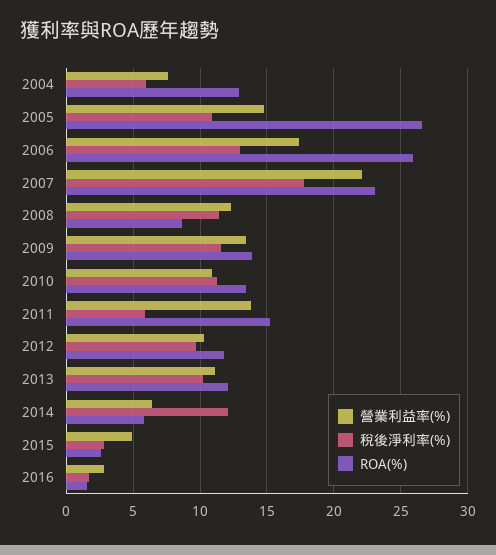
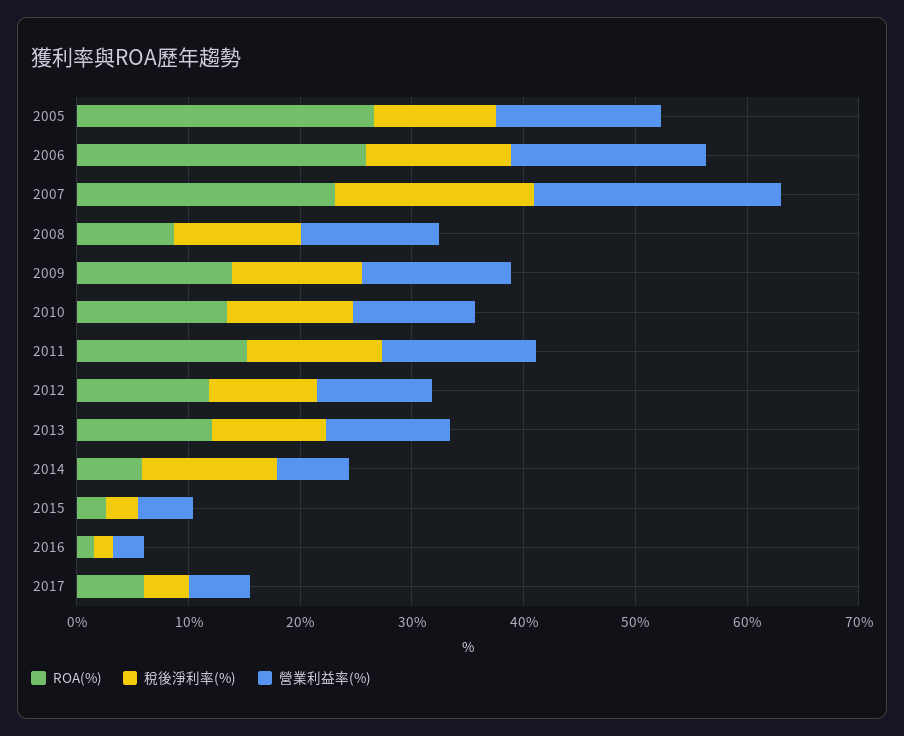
營業利益率(%), 2004: 7.5 -> none
稅後淨利率(%), 2004: 6 -> none
ROA(%), 2004: 13 -> none
稅後淨利率(%), 2011: 6 -> 12
ROA(%), 2017: none -> 6
稅後淨利率(%), 2017: none -> 4
營業利益率(%), 2017: none -> 6

